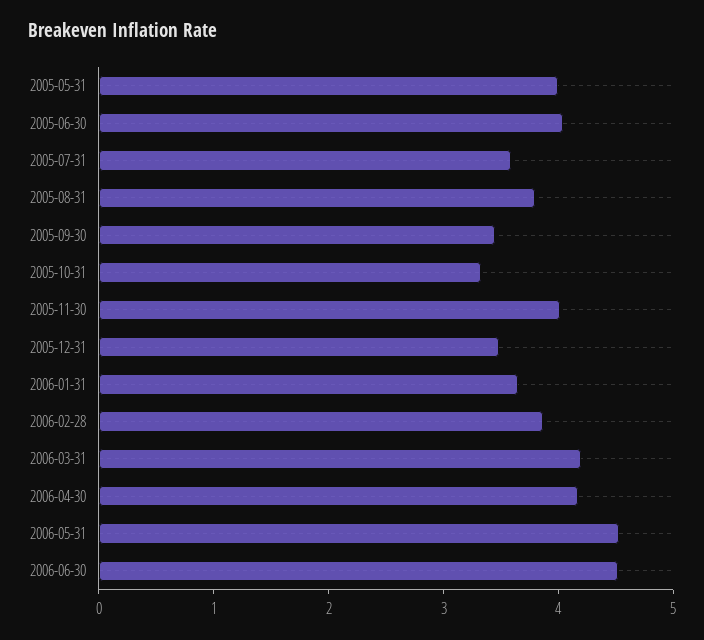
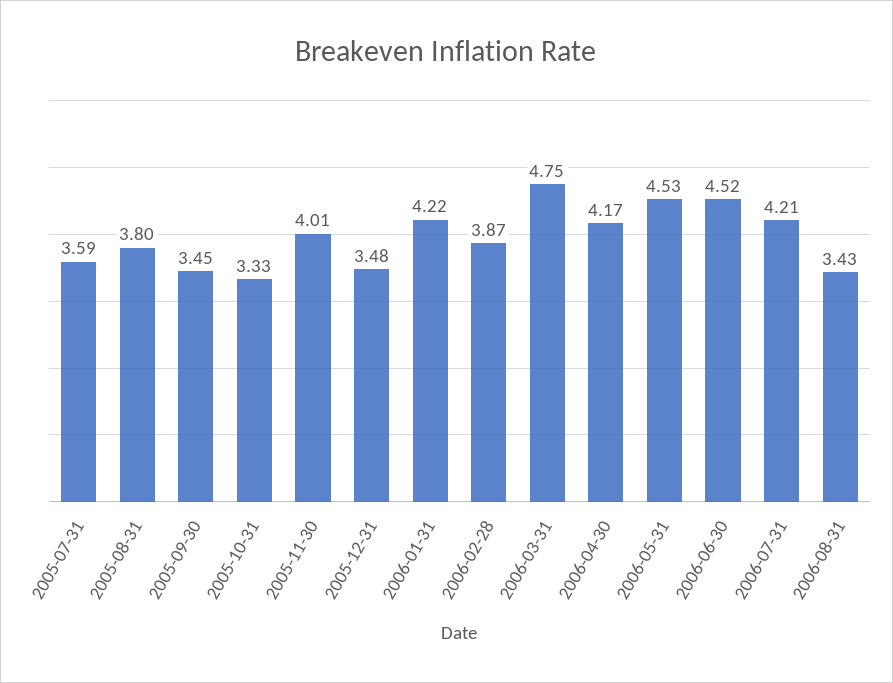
2005-05-31: 4 -> none
2005-06-30: 4 -> none
2006-01-31: 3.6 -> 4.22
2006-03-31: 4.2 -> 4.75
2006-07-31: none -> 4.21
2006-08-31: none -> 3.43

